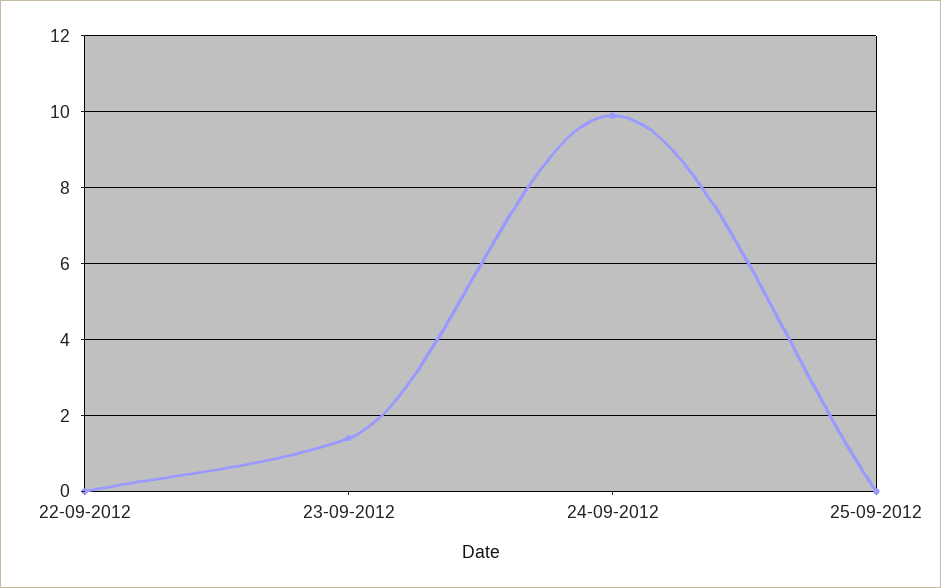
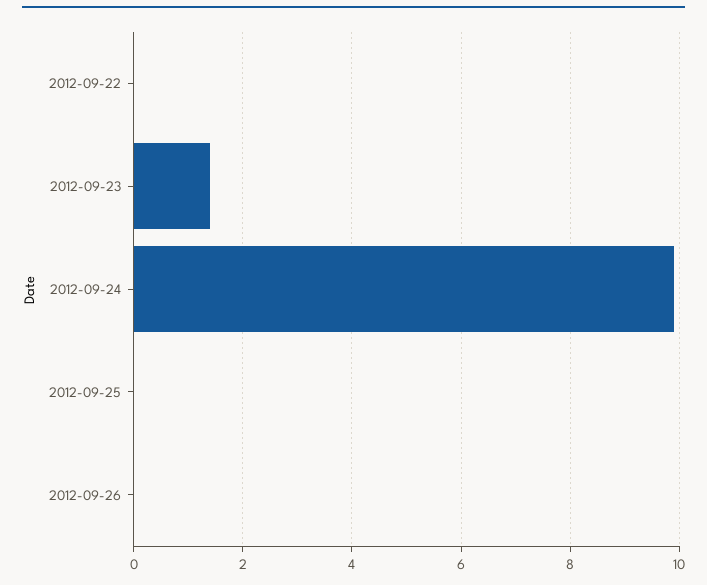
2012-09-26: none -> 0

